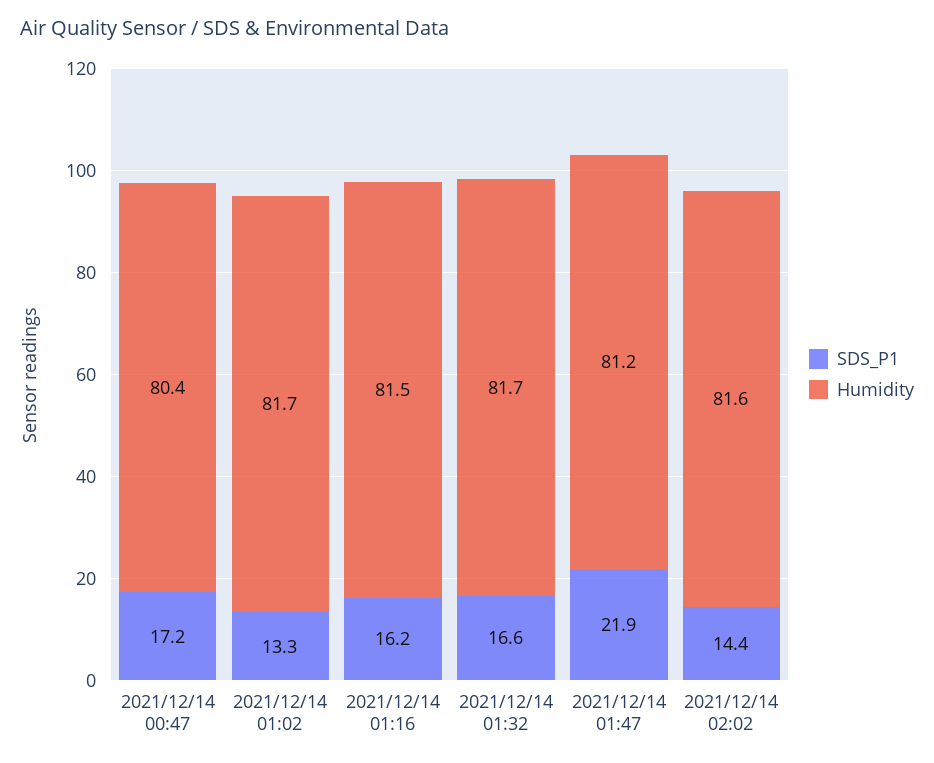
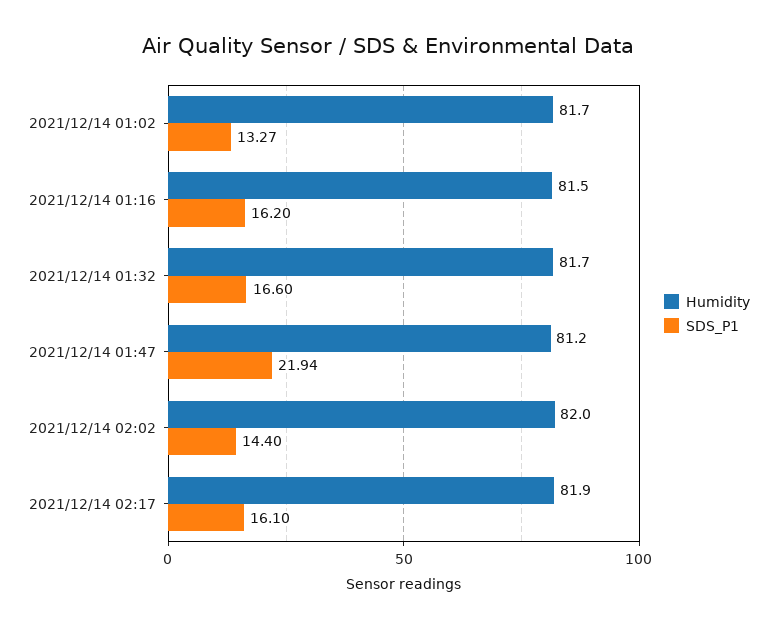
SDS_P1, 2021/12/14 00:47: 17.2 -> none
Humidity, 2021/12/14 00:47: 80.4 -> none
Humidity, 2021/12/14 02:02: 81.6 -> 82
Humidity, 2021/12/14 02:17: none -> 81.9
SDS_P1, 2021/12/14 02:17: none -> 16.1

